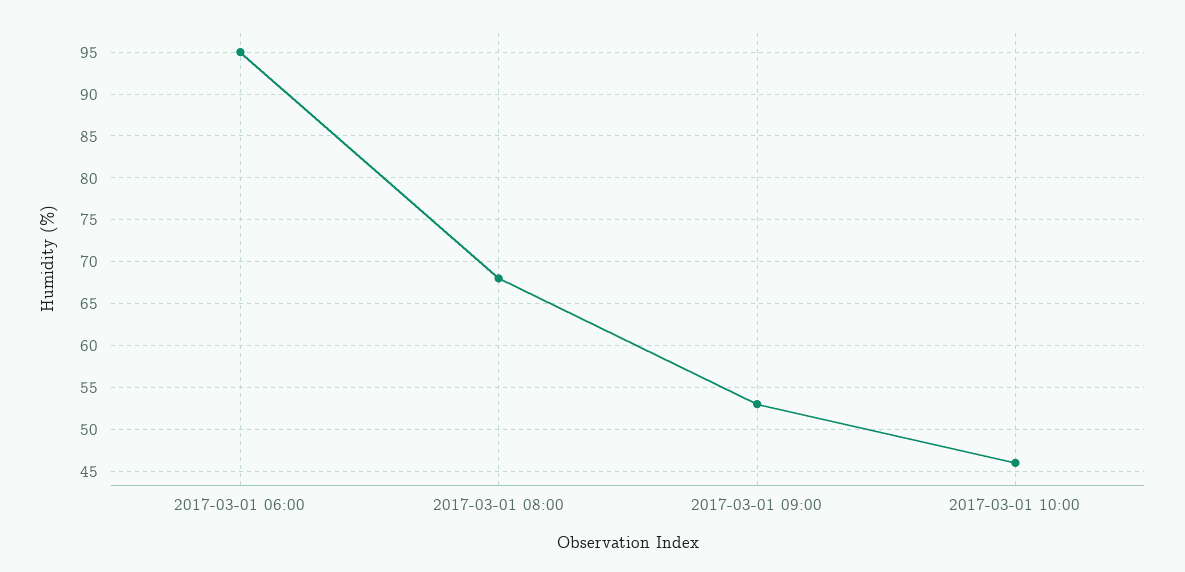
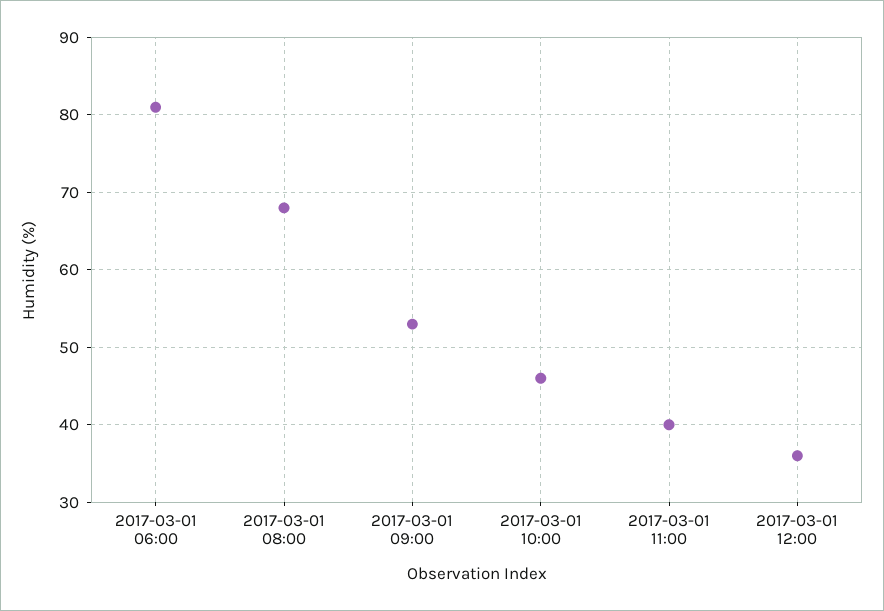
2017-03-01 06:00: 95 -> 81
2017-03-01 11:00: none -> 40
2017-03-01 12:00: none -> 36

